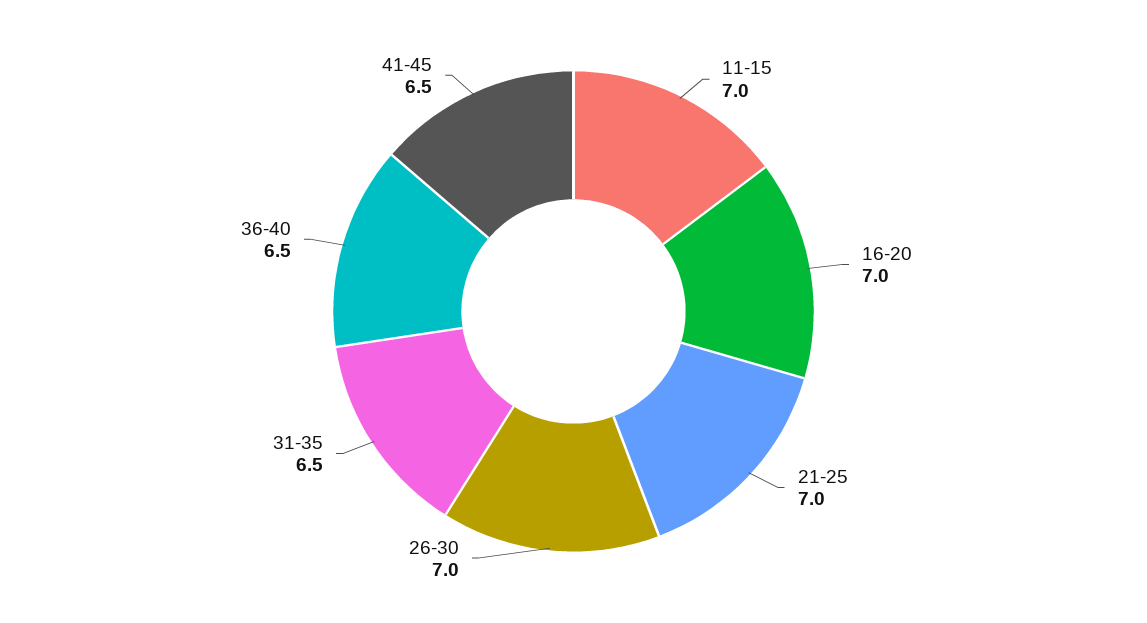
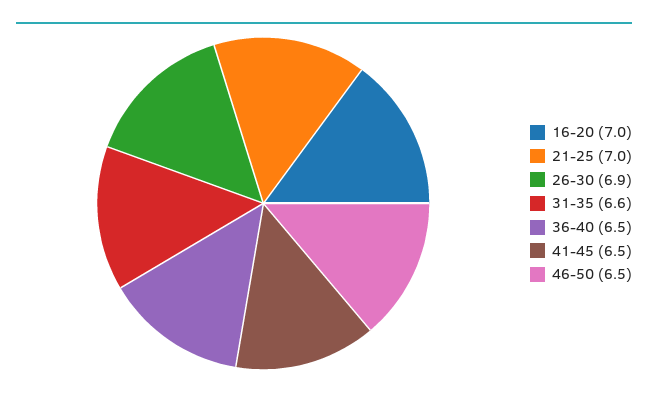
11-15: 7 -> none
26-30: 7 -> 6.9
31-35: 6.5 -> 6.6
46-50: none -> 6.5

